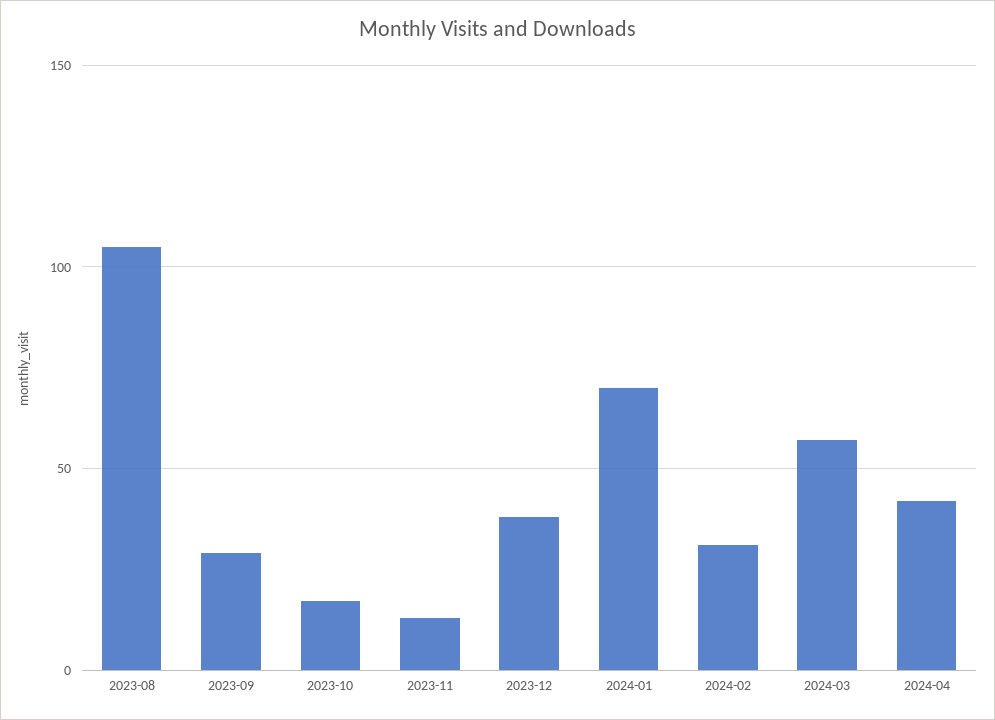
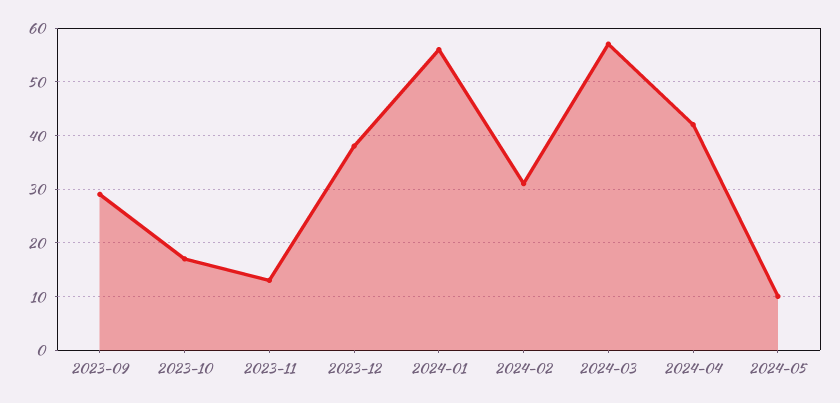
2023-08: 105 -> none
2024-01: 70 -> 55
2024-05: none -> 10

